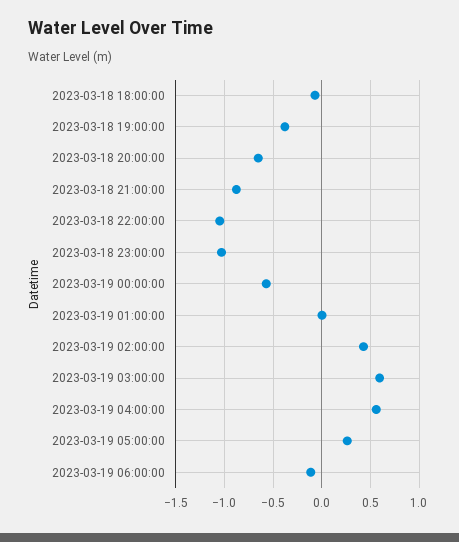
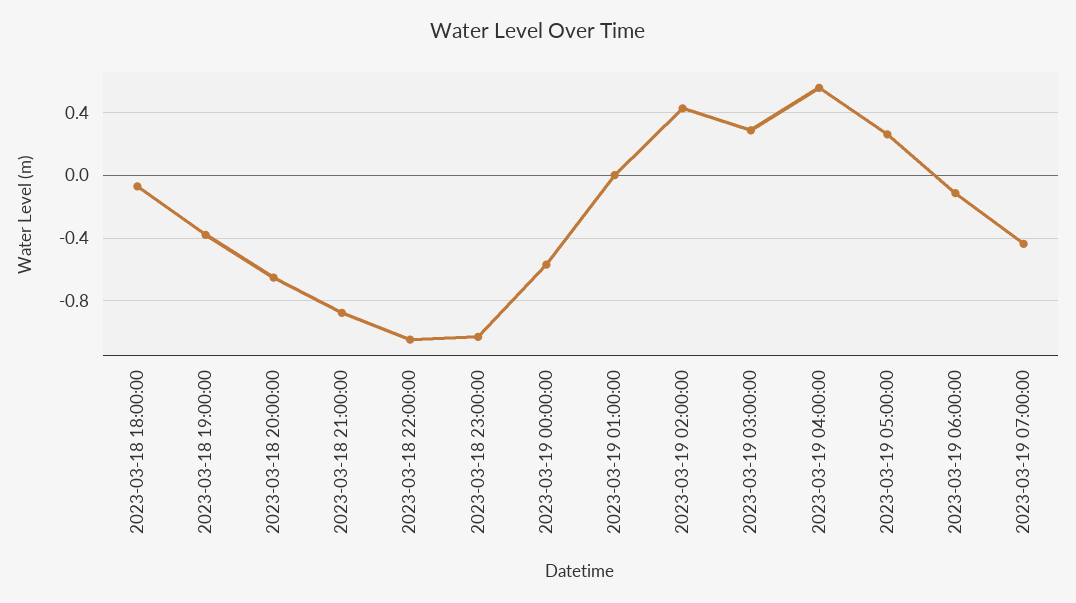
2023-03-19 03:00:00: 0.6 -> 0.3
2023-03-19 07:00:00: none -> -0.45

